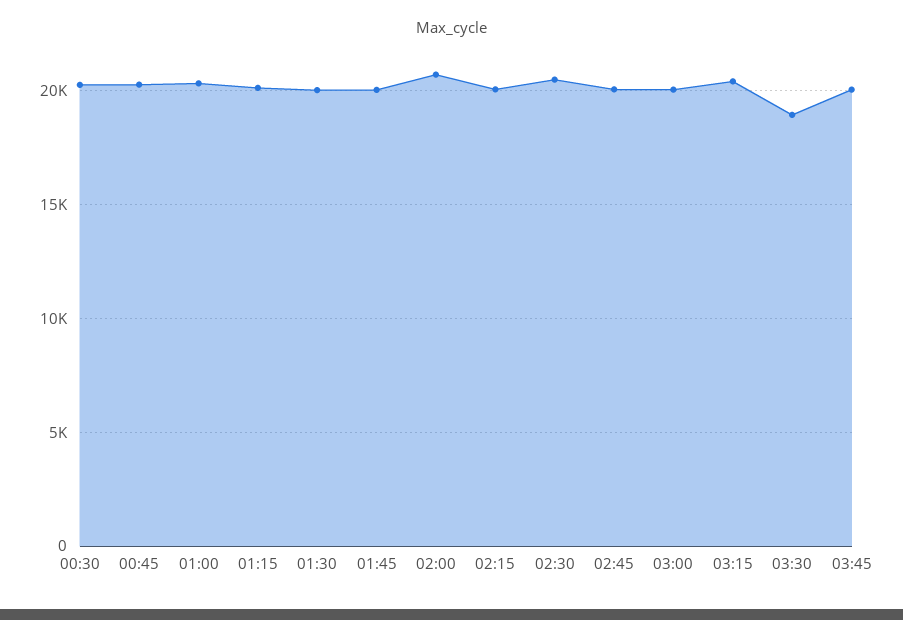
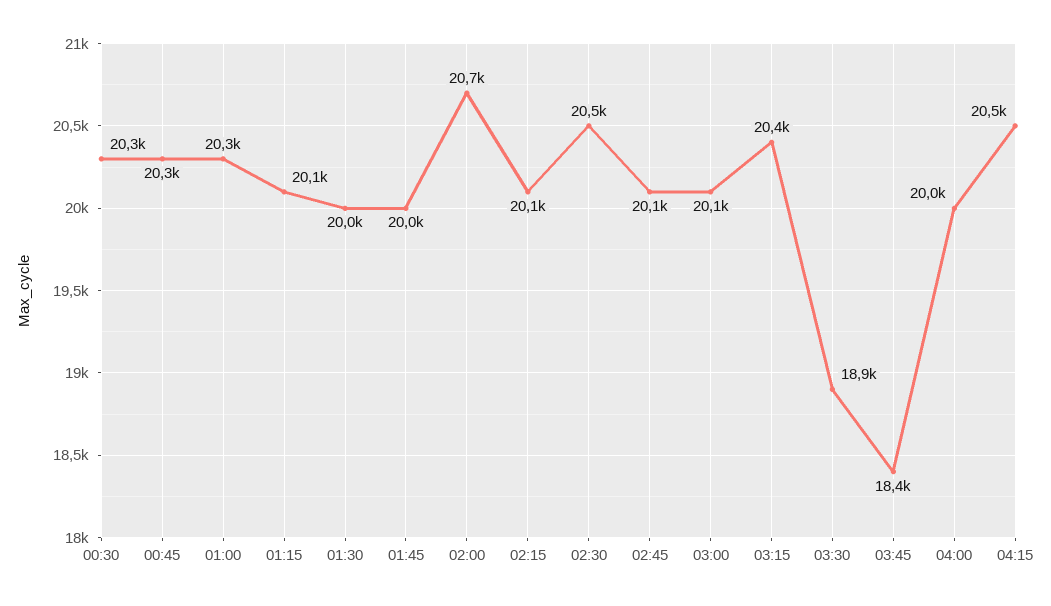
03:45: 20000 -> 18400
04:00: none -> 20000
04:15: none -> 20500

